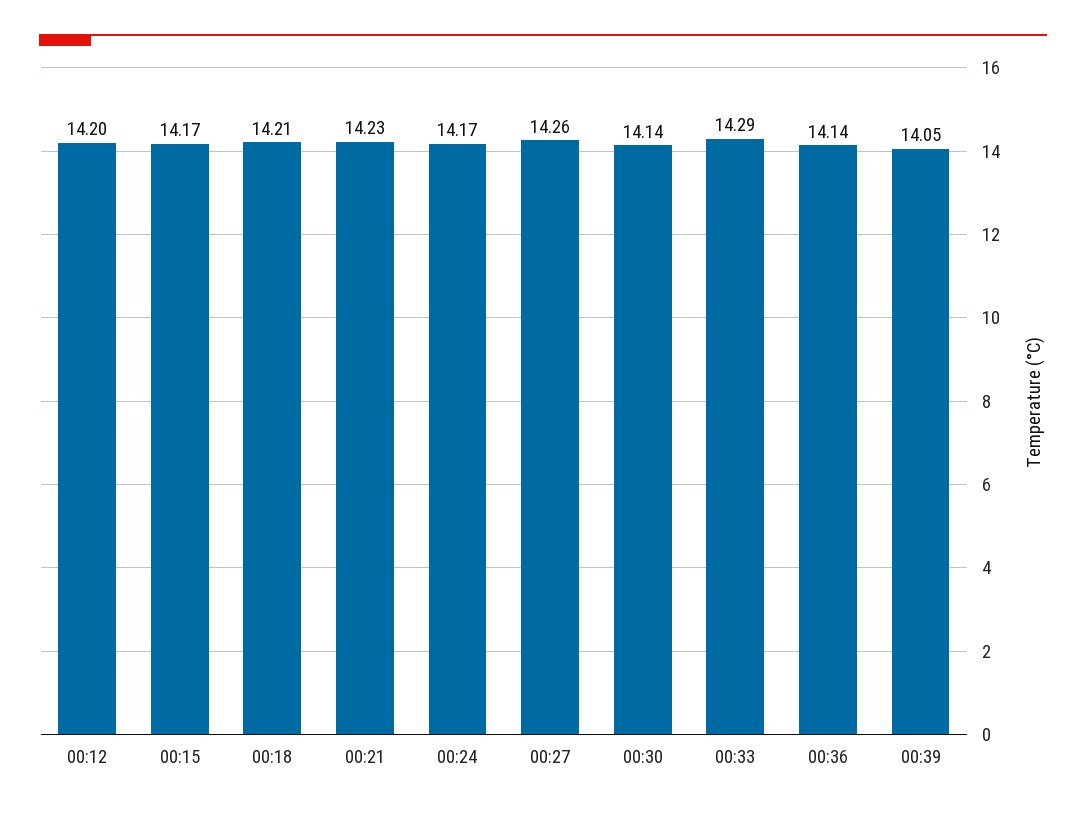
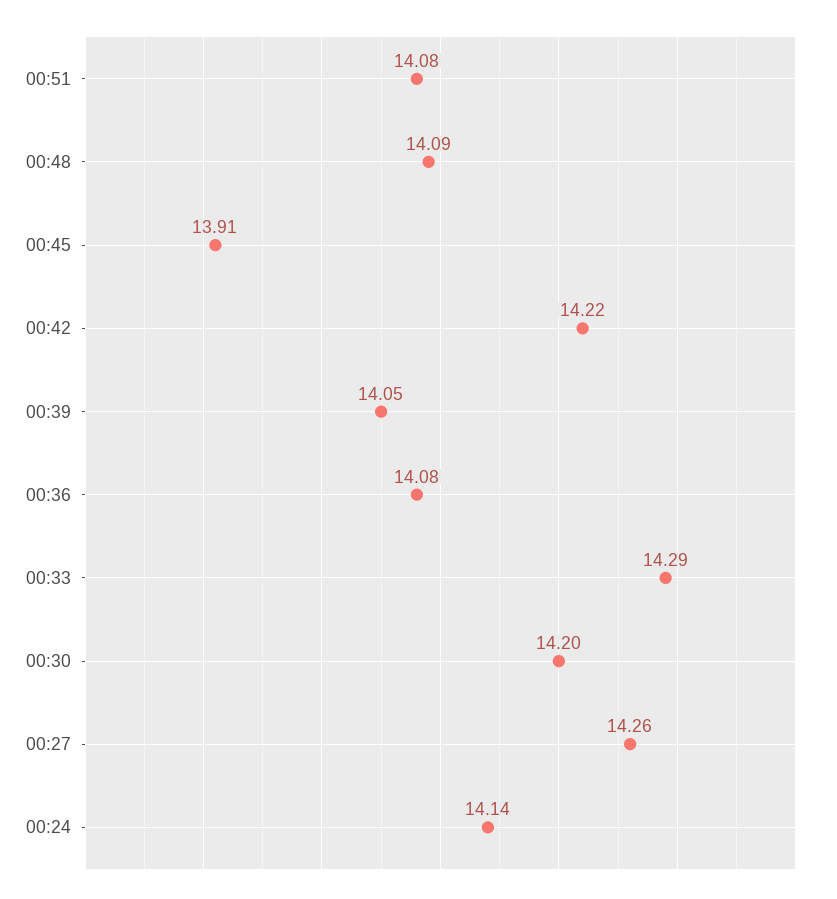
00:12: 14.2 -> none
00:15: 14.17 -> none
00:18: 14.21 -> none
00:21: 14.23 -> none
00:24: 14.17 -> 14.14
00:30: 14.14 -> 14.2
00:36: 14.14 -> 14.08
00:51: none -> 14.08
00:48: none -> 14.09
00:45: none -> 13.91
00:42: none -> 14.22

